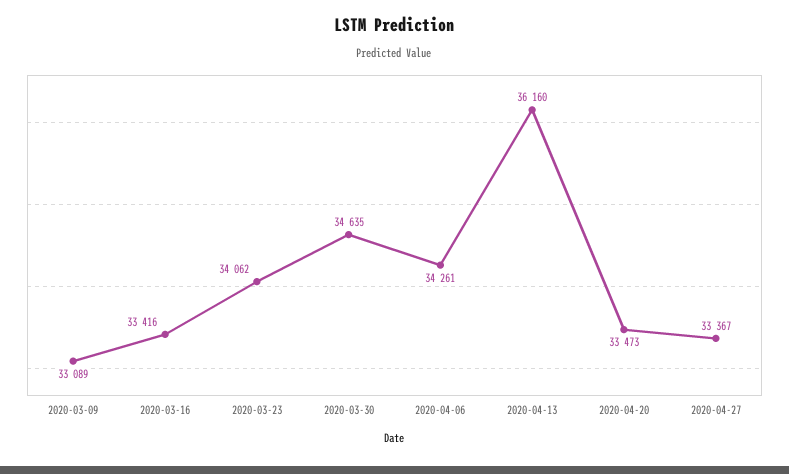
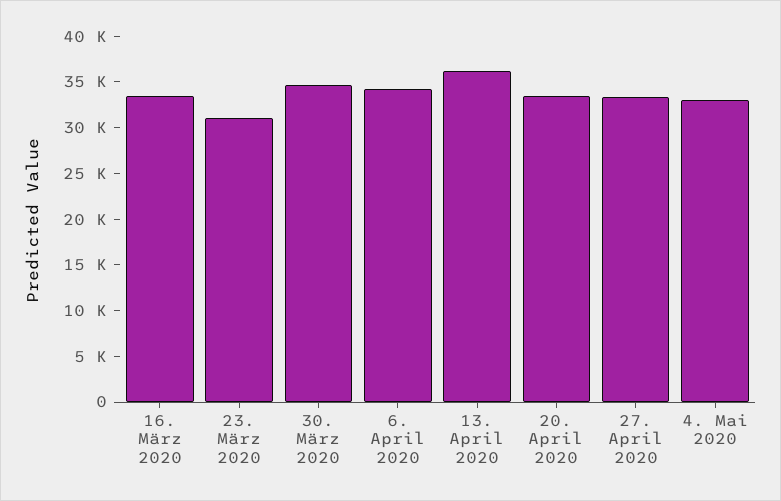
2020-03-09: 33089 -> none
2020-03-23: 34062 -> 31000
4. Mai 2020: none -> 33000

